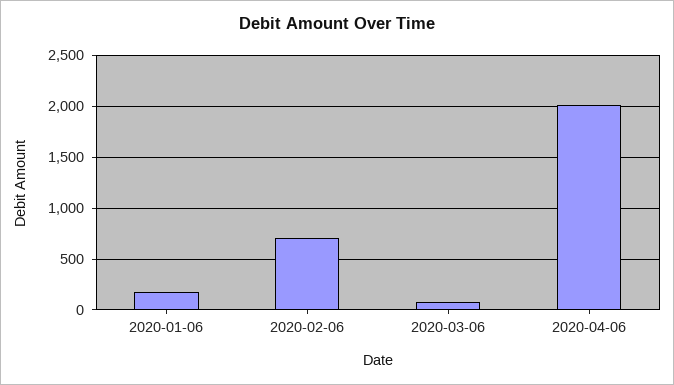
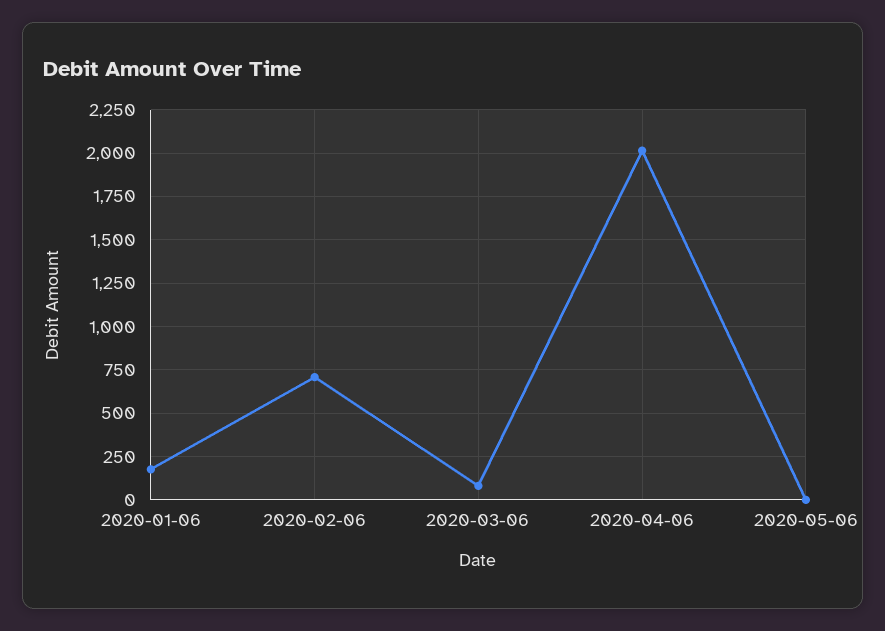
2020-05-06: none -> 0

